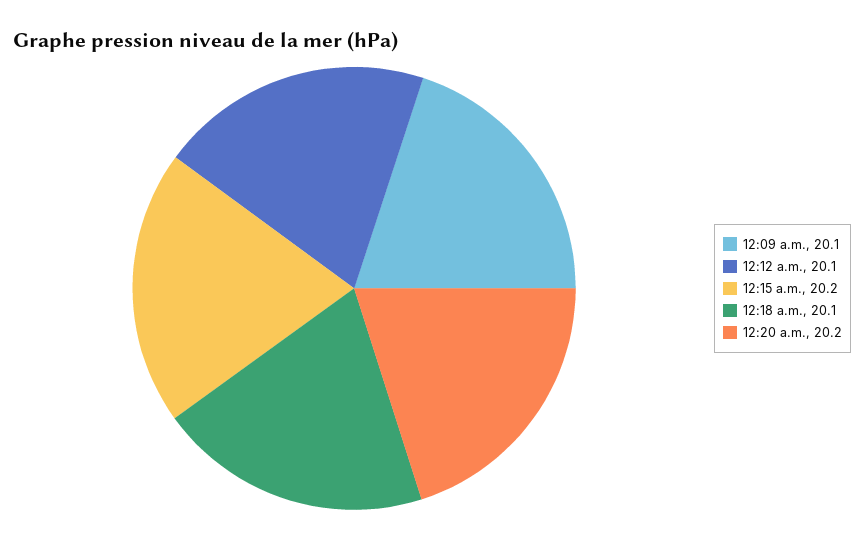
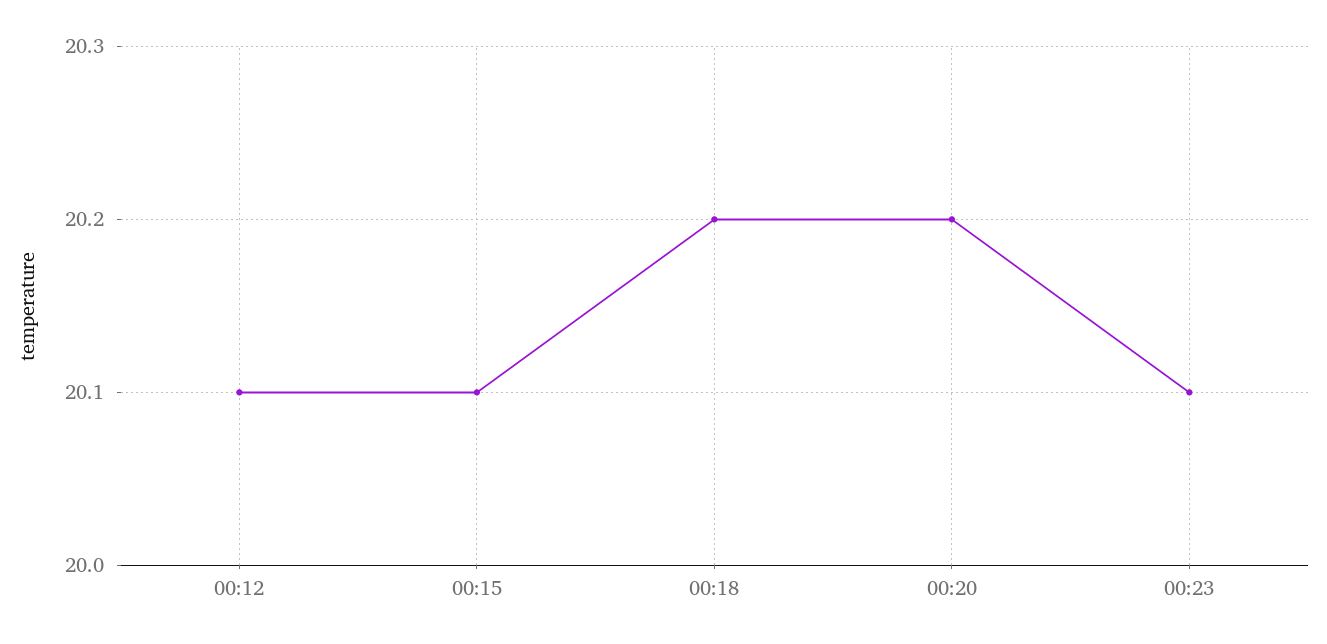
12:09 a.m.: 20.1 -> none
12:15 a.m.: 20.2 -> 20.1
12:18 a.m.: 20.1 -> 20.2
00:23: none -> 20.1

